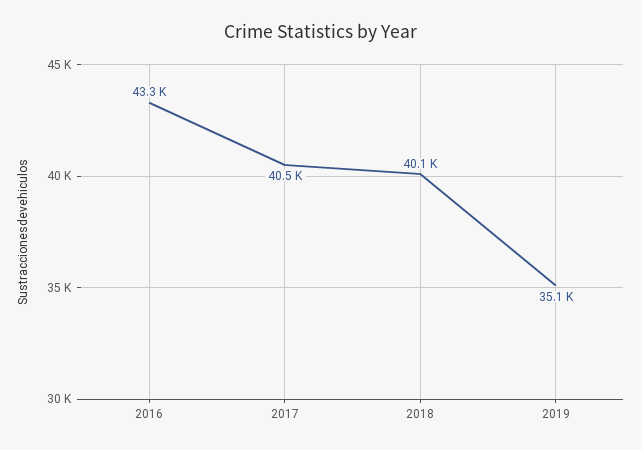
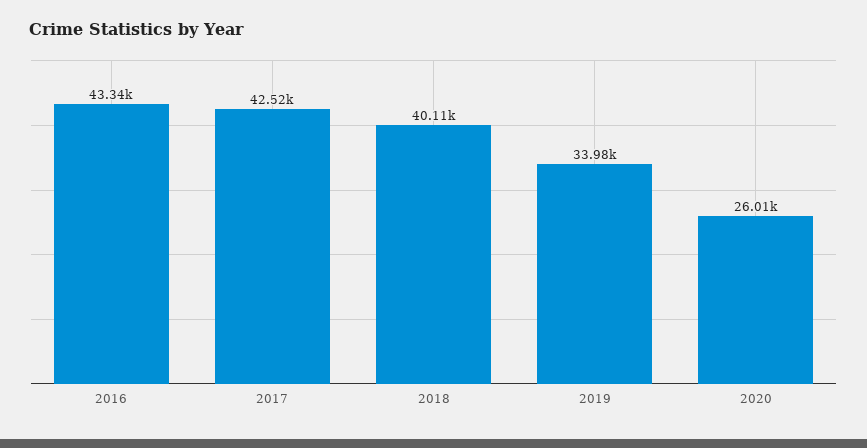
2017: 40500 -> 42520
2019: 35100 -> 33980
2020: none -> 26010

